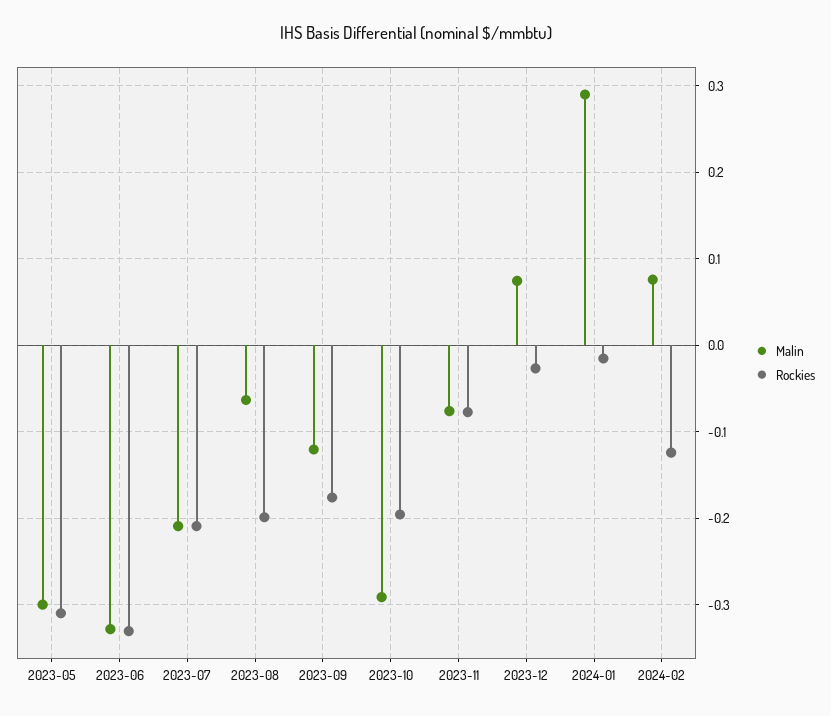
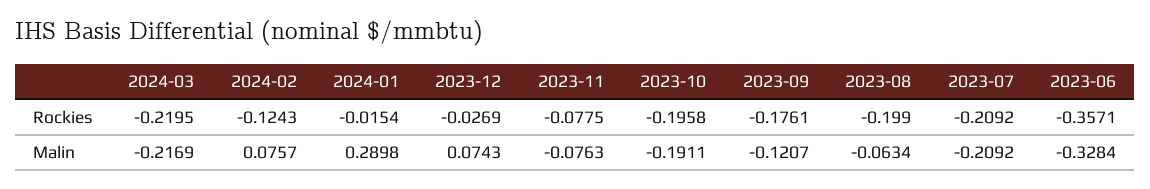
Malin, 2023-05: -0.3 -> none
Rockies, 2023-05: -0.31 -> none
Rockies, 2023-06: -0.33 -> -0.3571
Malin, 2023-10: -0.29 -> -0.1911
Rockies, 2024-03: none -> -0.2195
Malin, 2024-03: none -> -0.2169

